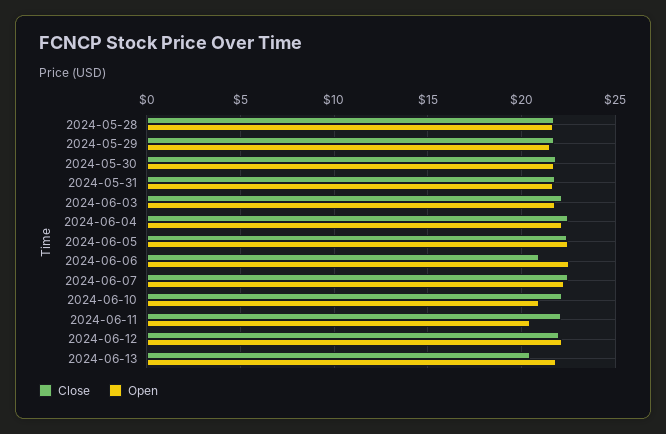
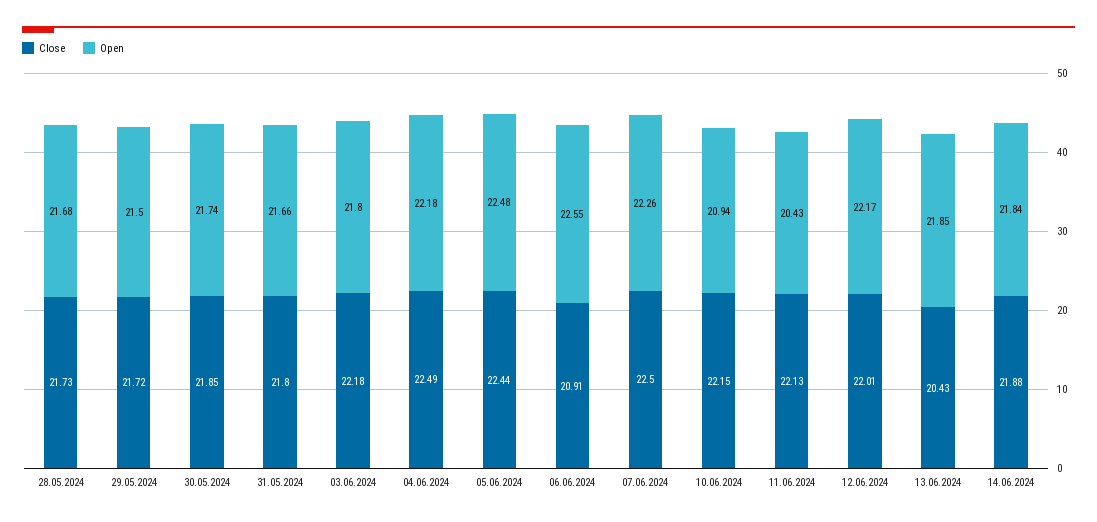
Close, 14.06.2024: none -> 21.88
Open, 14.06.2024: none -> 21.84

